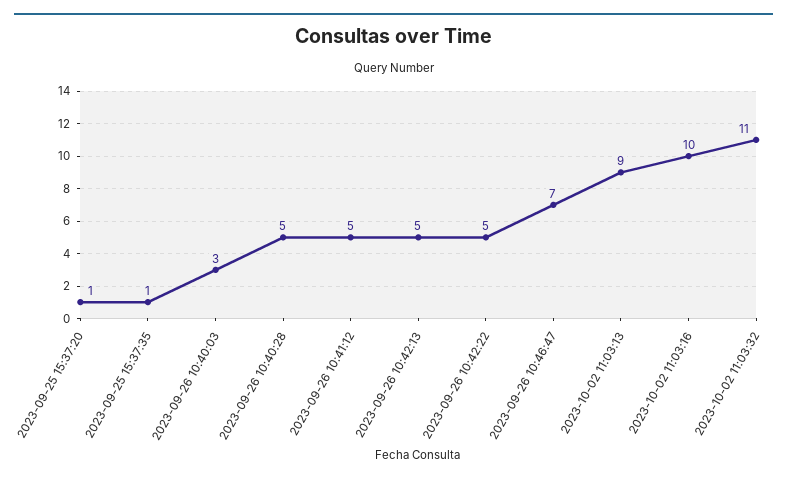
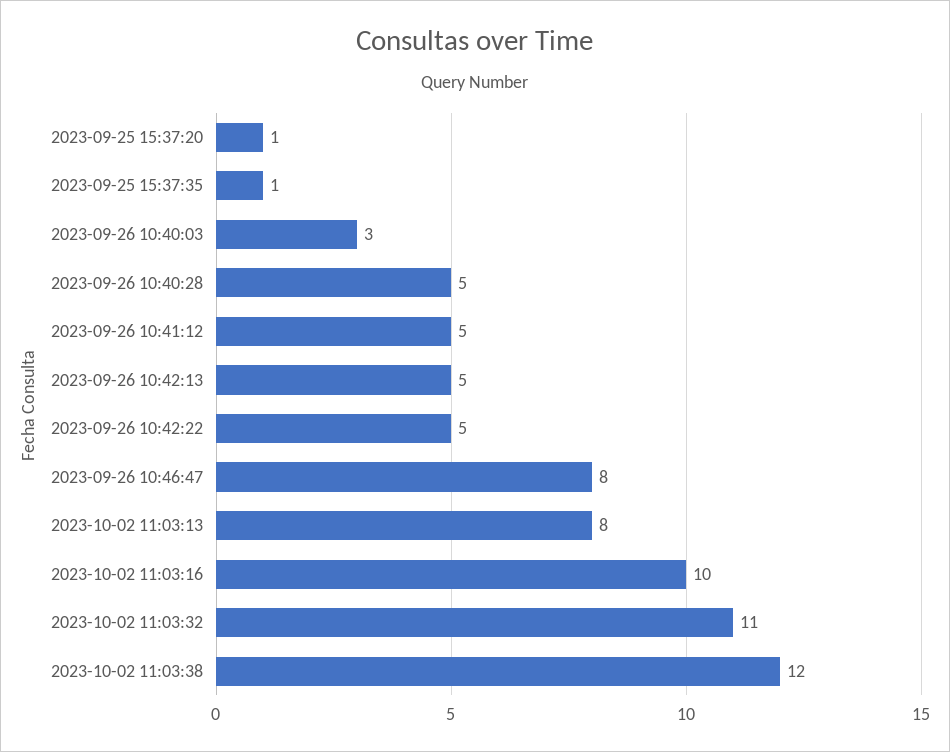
2023-09-26 10:46:47: 7 -> 8
2023-10-02 11:03:13: 9 -> 8
2023-10-02 11:03:38: none -> 12

